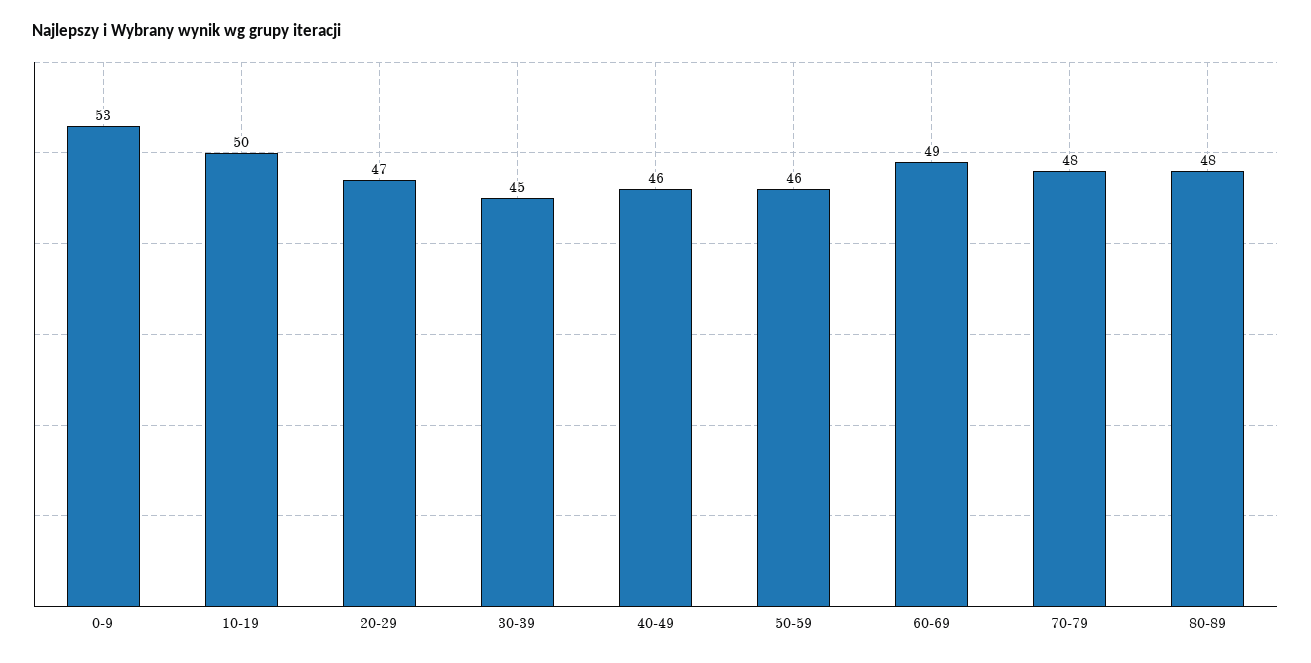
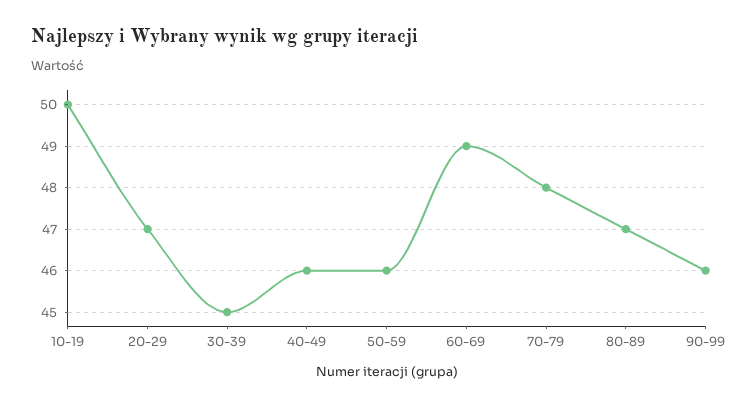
0-9: 53 -> none
80-89: 48 -> 47
90-99: none -> 46

